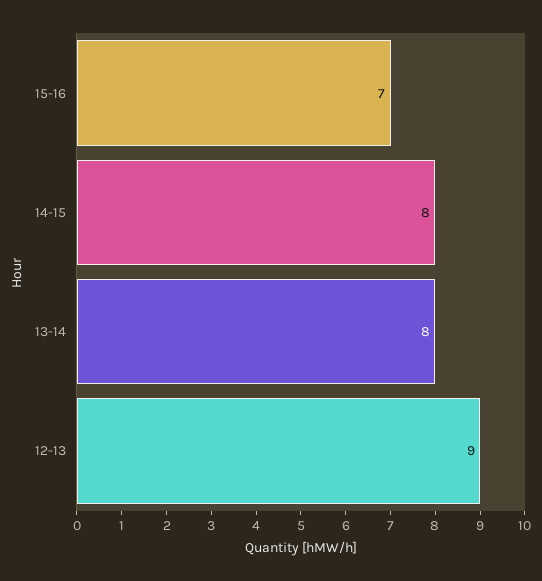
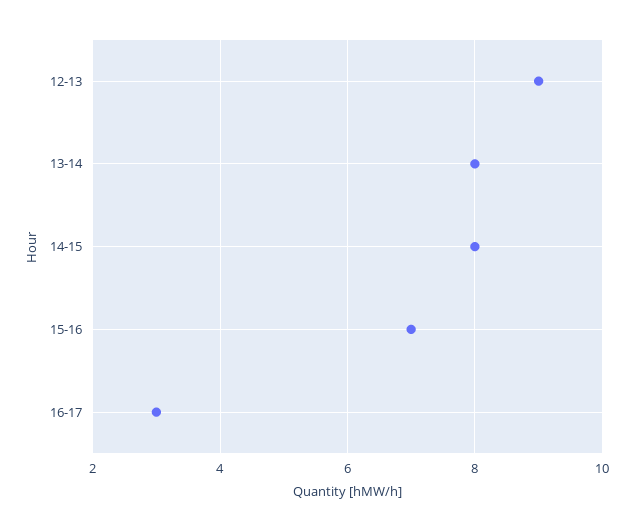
16-17: none -> 3

